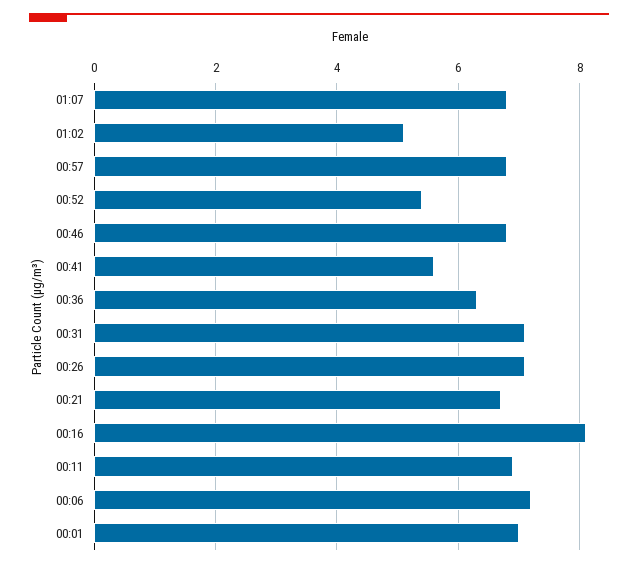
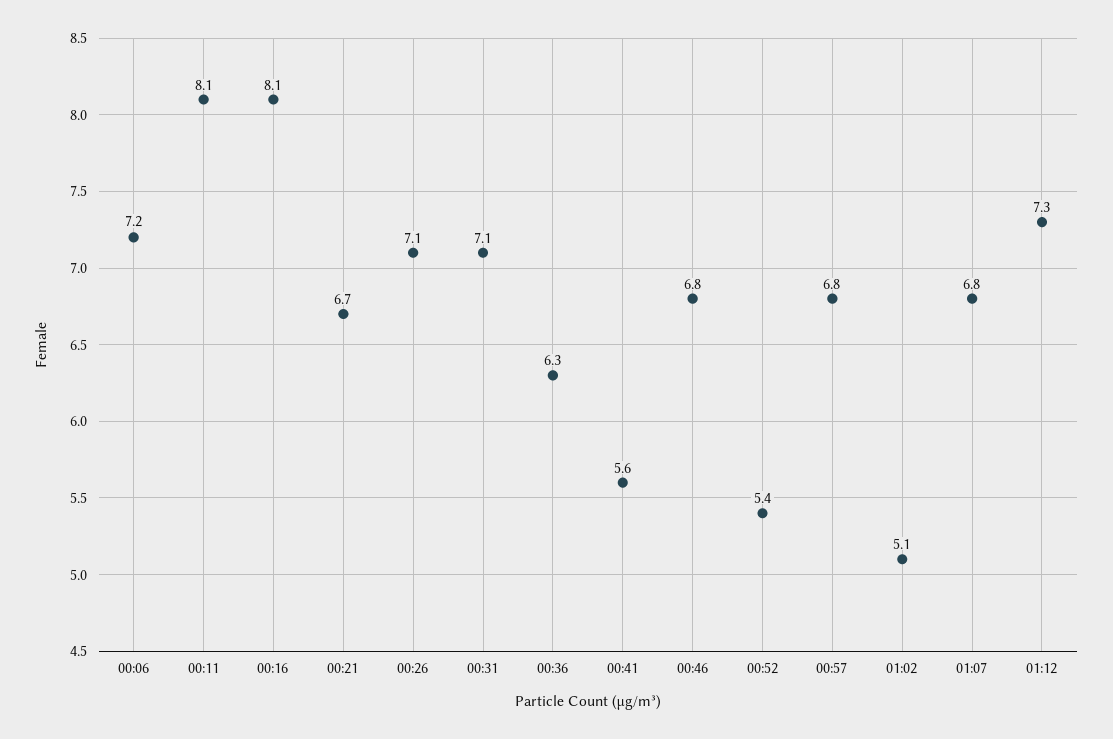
00:11: 7 -> 8.1
00:01: 7 -> none
01:12: none -> 7.3

